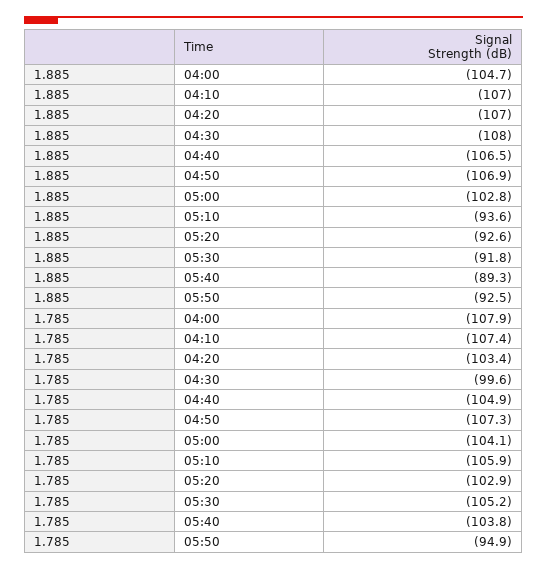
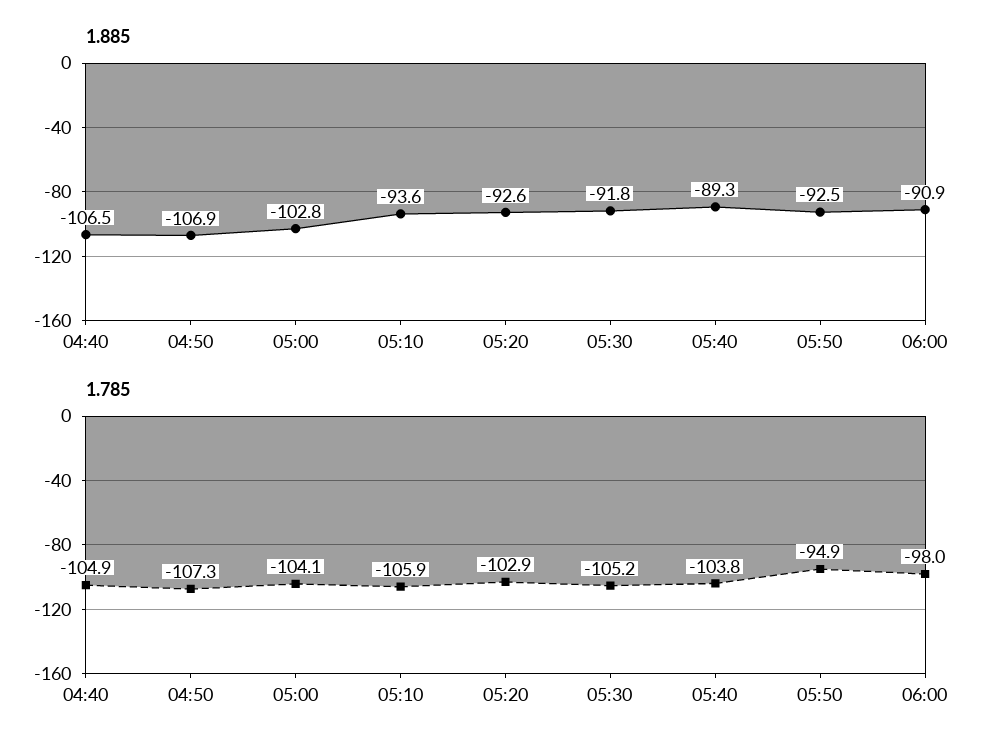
1.885, 04:00: -104.7 -> none
1.885, 04:10: -107 -> none
1.885, 04:20: -107 -> none
1.885, 04:30: -108 -> none
1.785, 04:00: -107.9 -> none
1.785, 04:10: -107.4 -> none
1.785, 04:20: -103.4 -> none
1.785, 04:30: -99.6 -> none
1.885, 06:00: none -> -90.9
1.785, 06:00: none -> -98

